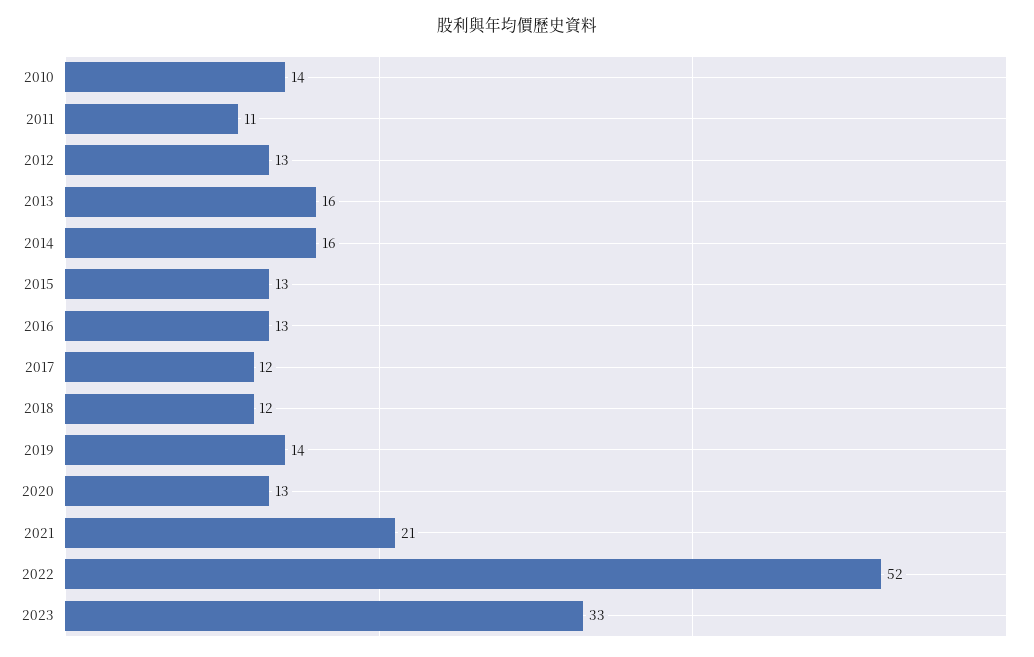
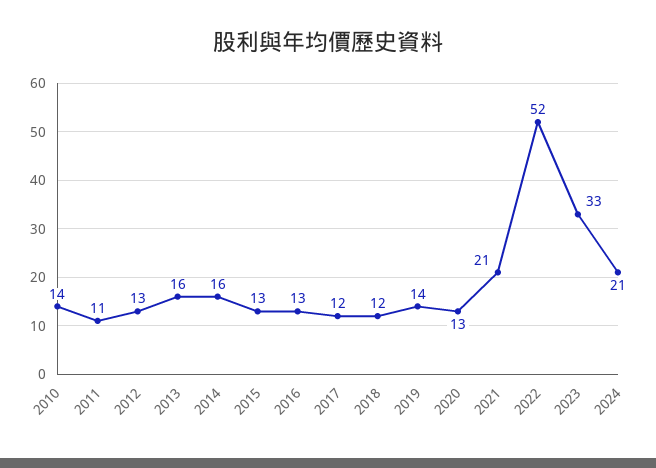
2024: none -> 21

